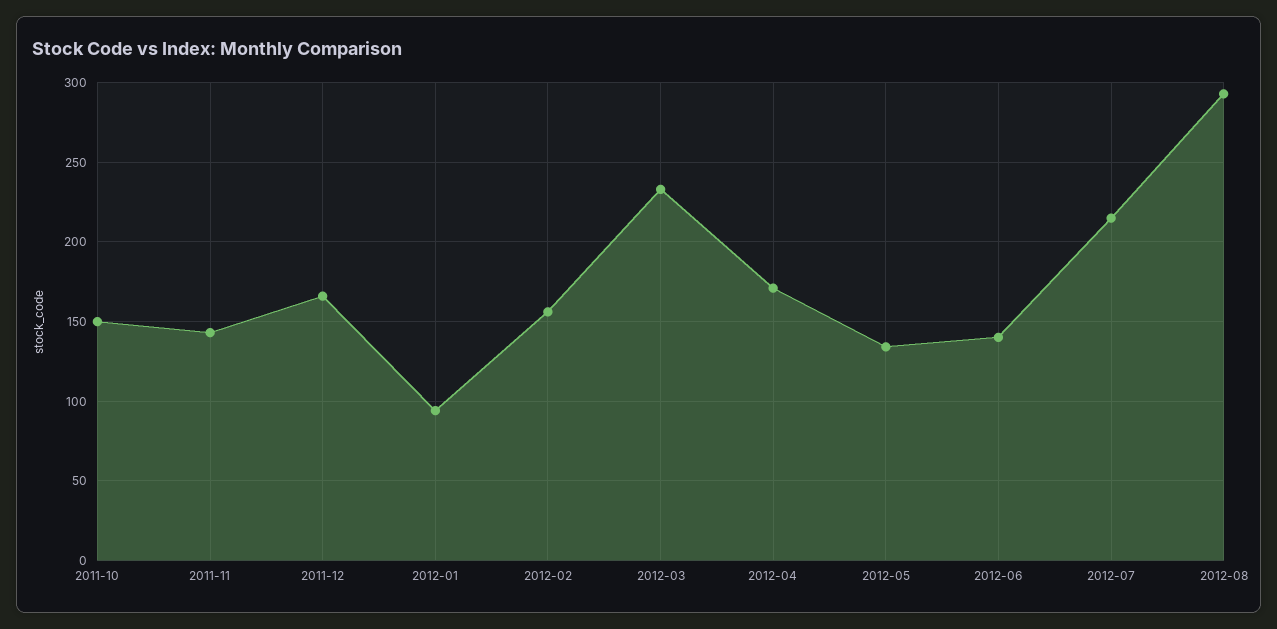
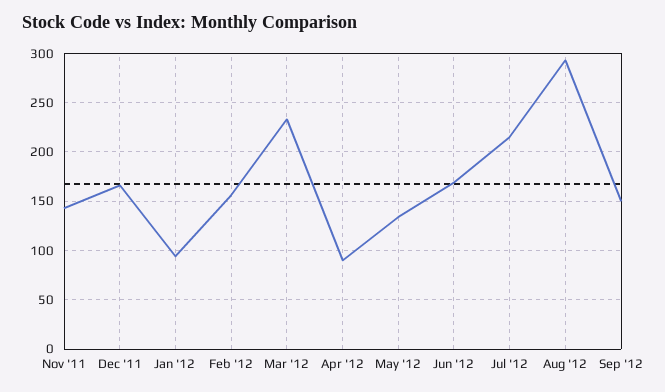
2011-10: 150 -> none
2012-04: 170 -> 90
2012-06: 140 -> 170
Sep '12: none -> 150

